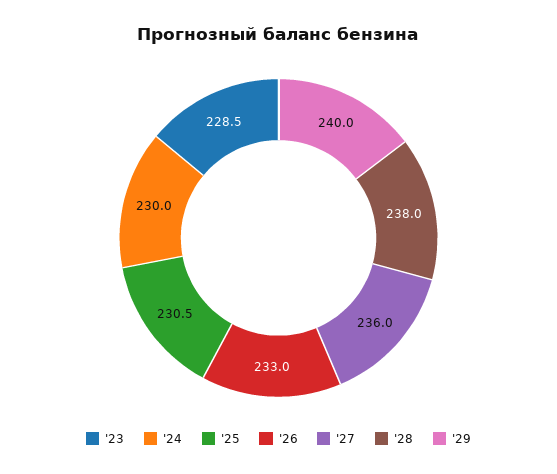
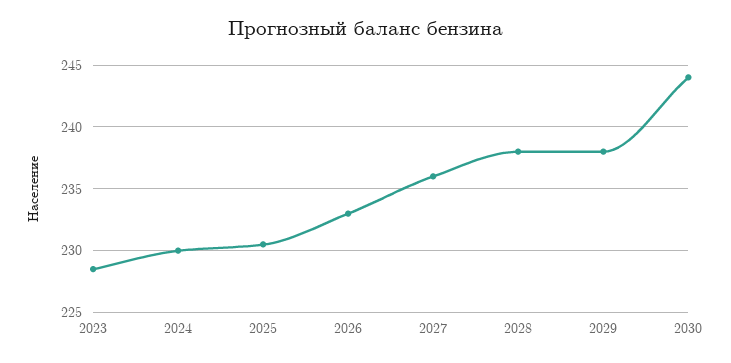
'29: 240 -> 238
2030: none -> 244

